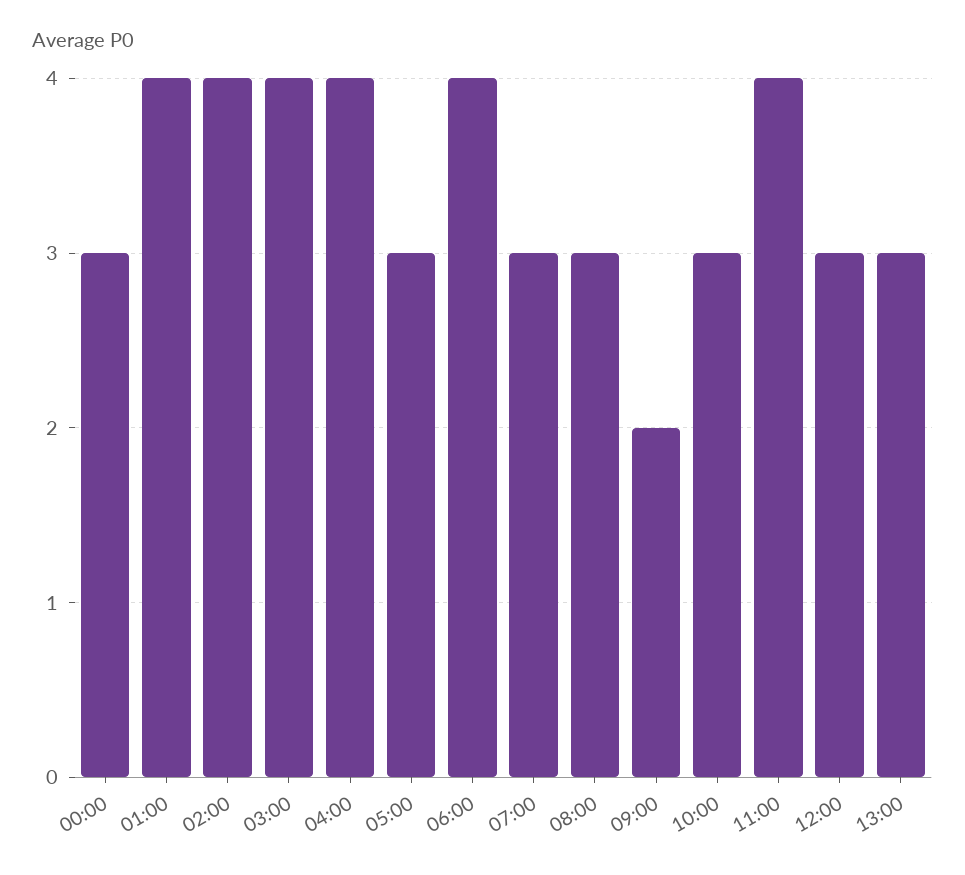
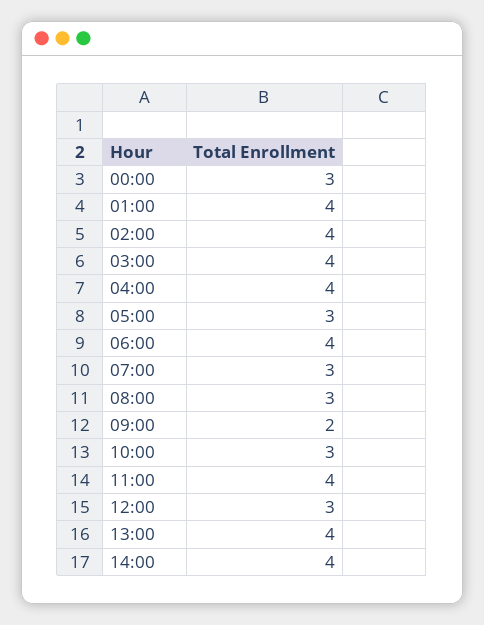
13:00: 3 -> 4
14:00: none -> 4

